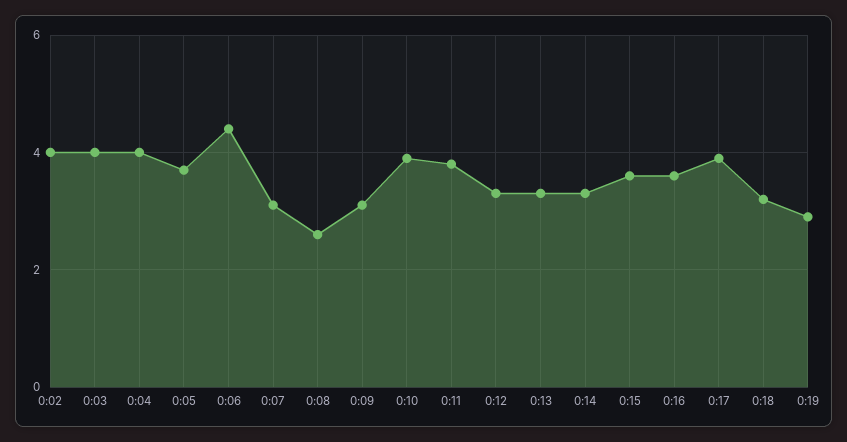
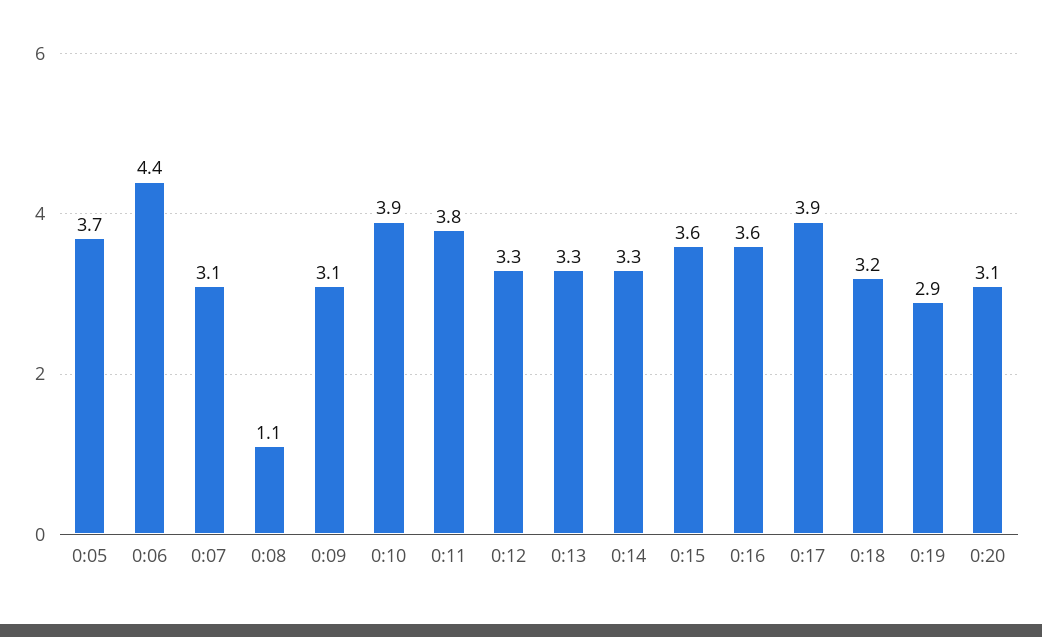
0:02: 4 -> none
0:03: 4 -> none
0:04: 4 -> none
0:08: 2.5 -> 1.1
0:20: none -> 3.1

